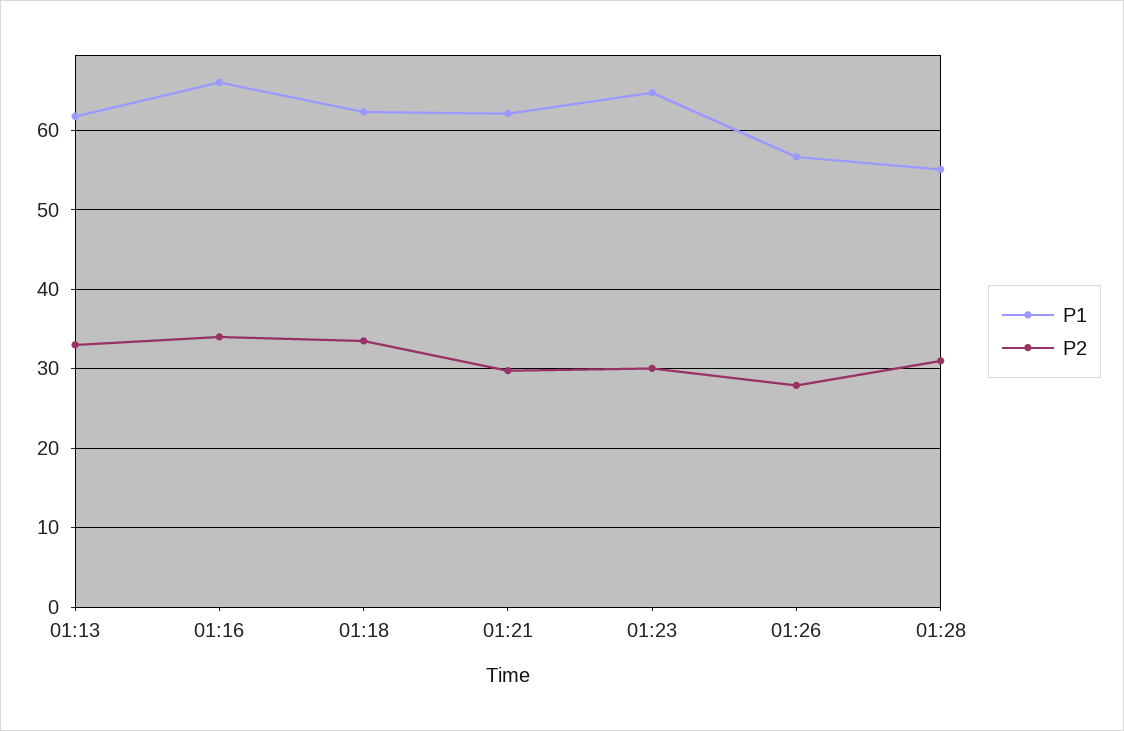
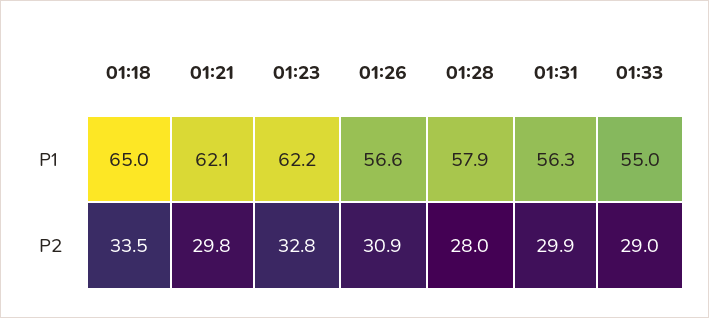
P1, 01:13: 62 -> none
P2, 01:13: 33 -> none
P1, 01:16: 66 -> none
P2, 01:16: 34 -> none
P1, 01:18: 62 -> 65
P1, 01:23: 65 -> 62.2
P2, 01:23: 30 -> 32.8
P2, 01:26: 28 -> 30.9
P1, 01:28: 55 -> 57.9
P2, 01:28: 31 -> 28
P1, 01:31: none -> 56.3
P1, 01:33: none -> 55
P2, 01:31: none -> 29.9
P2, 01:33: none -> 29

